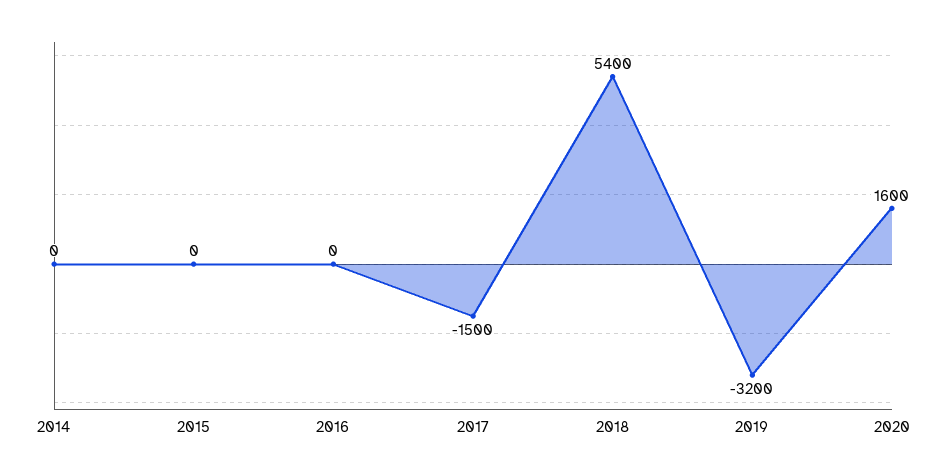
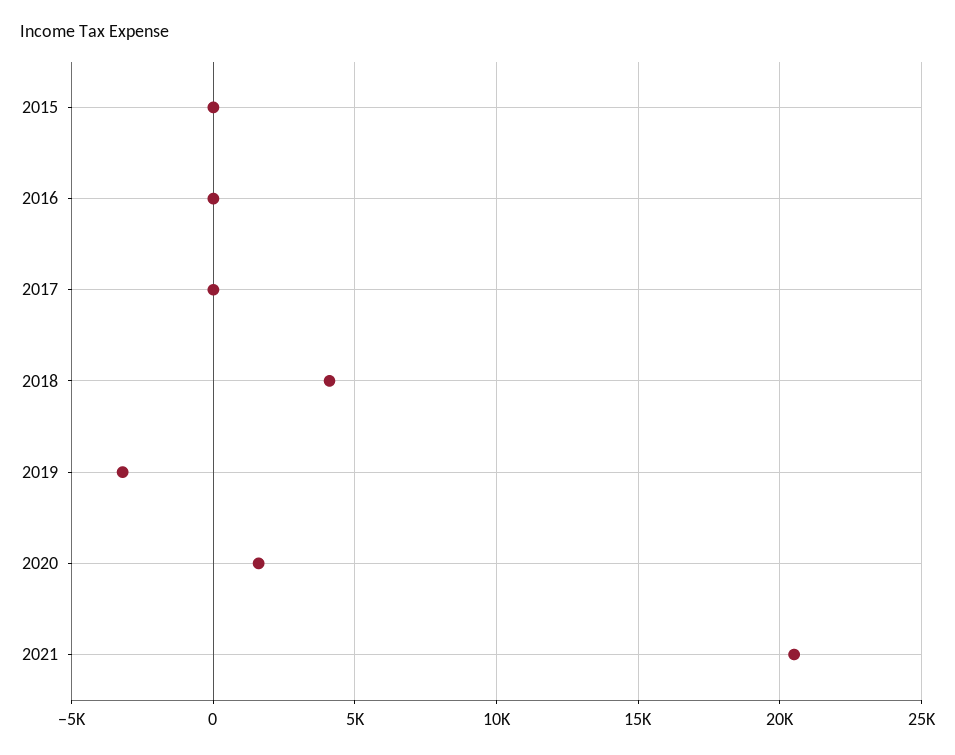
2014: 0 -> none
2017: -1500 -> 0
2018: 5400 -> 4000
2021: none -> 20500

